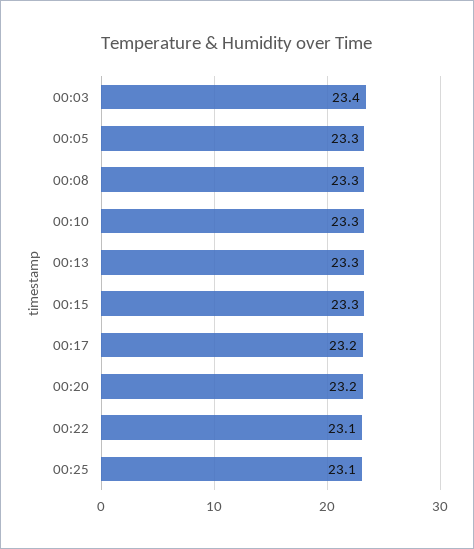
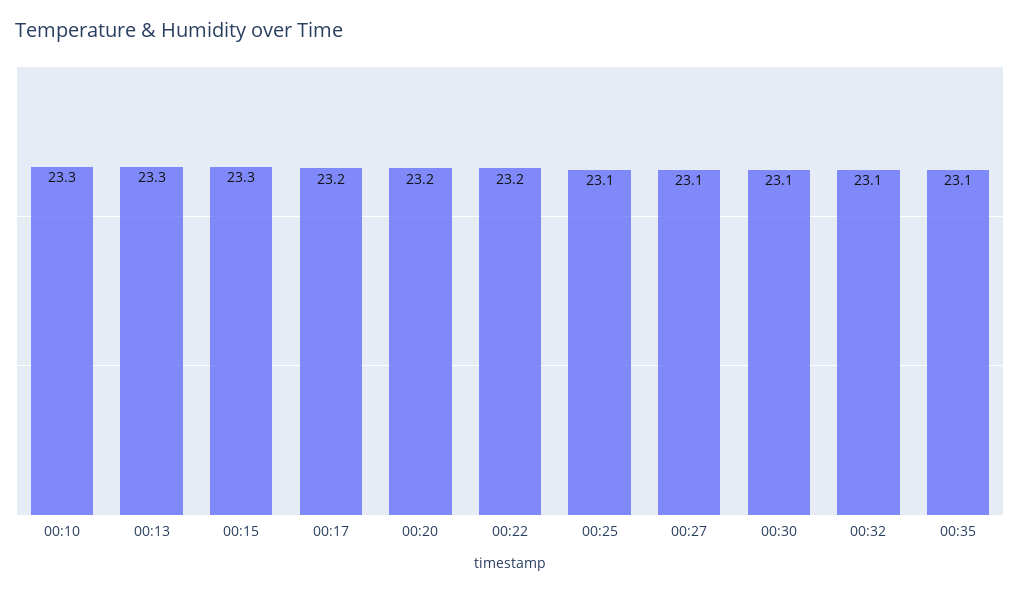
00:03: 23.4 -> none
00:05: 23.3 -> none
00:08: 23.3 -> none
00:22: 23.1 -> 23.2
00:27: none -> 23.1
00:30: none -> 23.1
00:32: none -> 23.1
00:35: none -> 23.1

